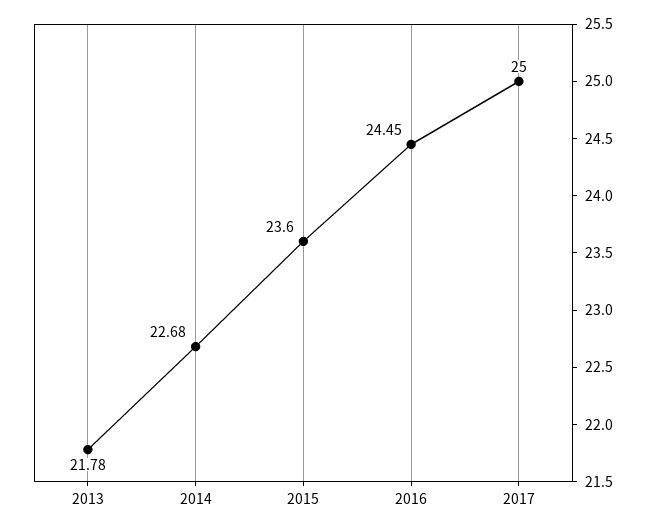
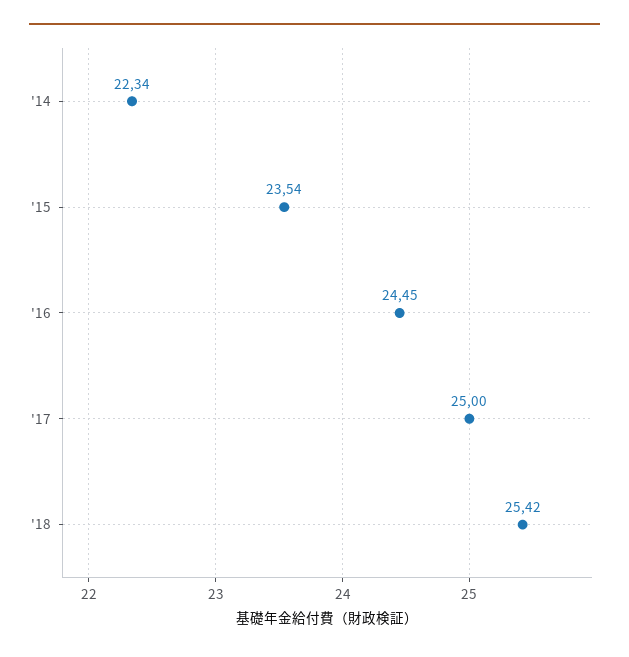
2013: 21.78 -> none
2014: 22.68 -> 22.34
2015: 23.6 -> 23.54
'18: none -> 25.42

